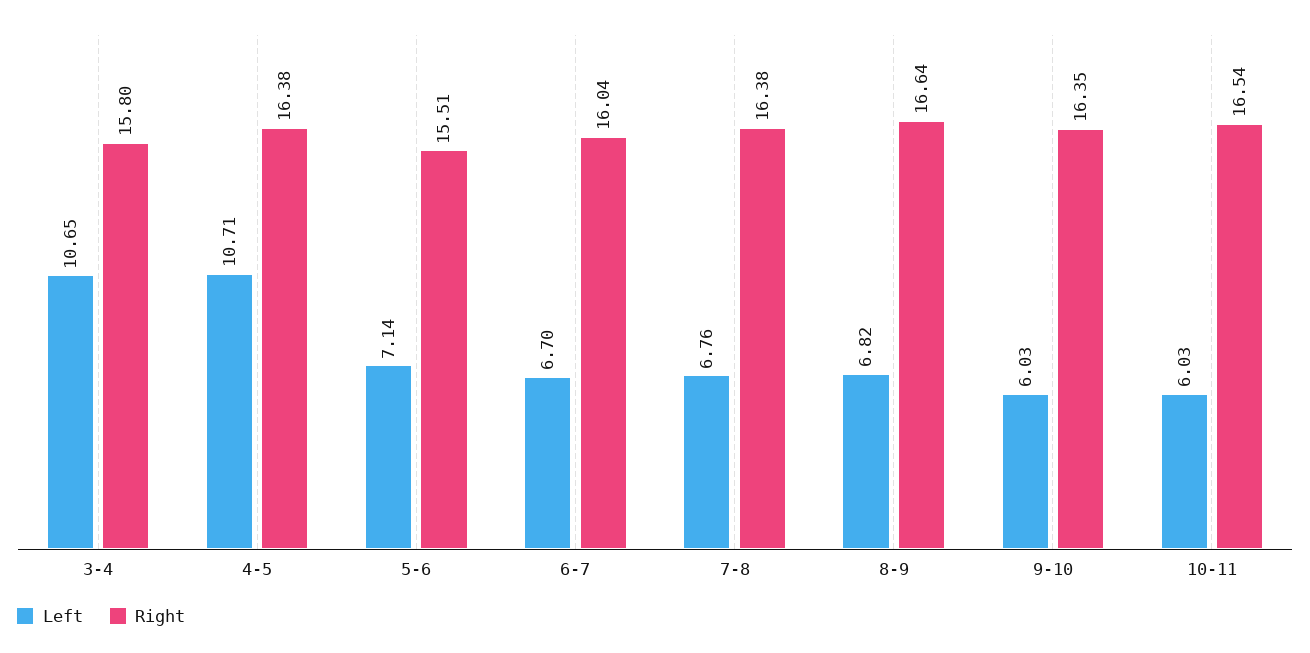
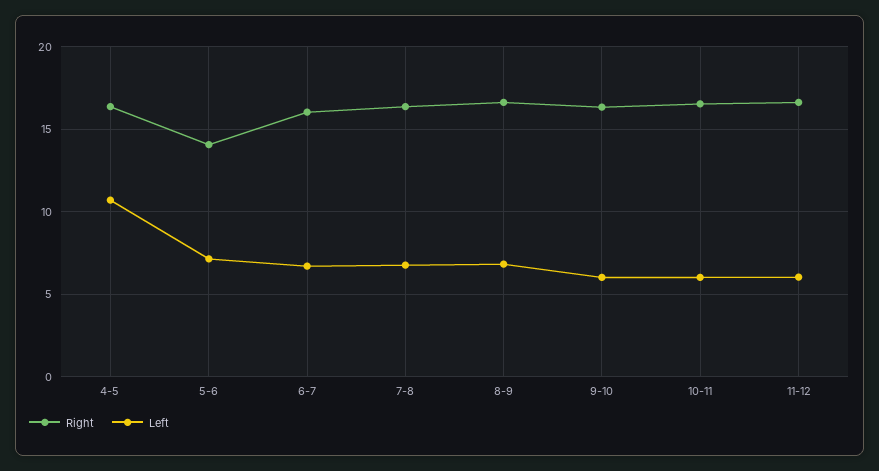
Left, 3-4: 10.65 -> none
Right, 3-4: 15.8 -> none
Right, 5-6: 15.51 -> 14
Right, 11-12: none -> 16.5
Left, 11-12: none -> 6

